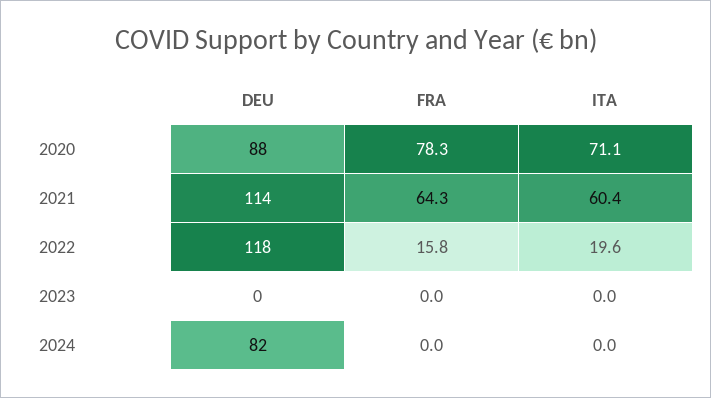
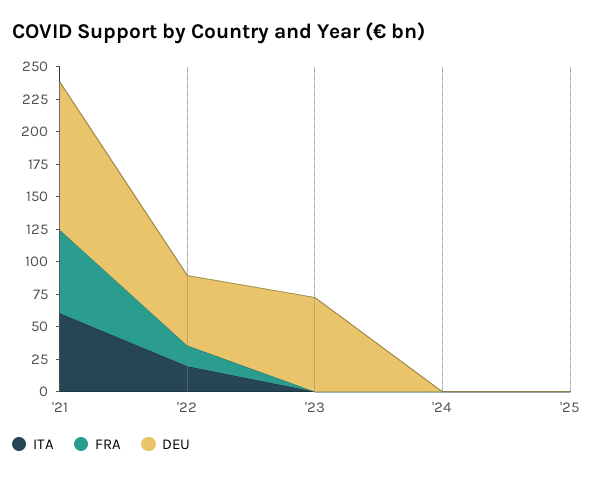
DEU, 2020: 88 -> none
FRA, 2020: 78.3 -> none
ITA, 2020: 71.1 -> none
DEU, 2022: 118 -> 50
DEU, 2023: 0 -> 75
DEU, 2024: 82 -> 0
ITA, '25: none -> 0
FRA, '25: none -> 0
DEU, '25: none -> 0

